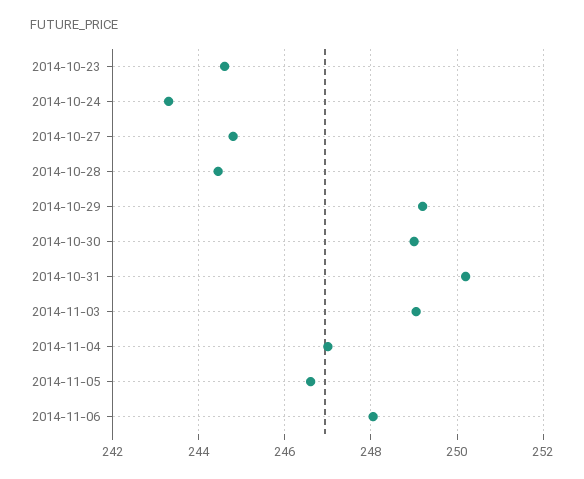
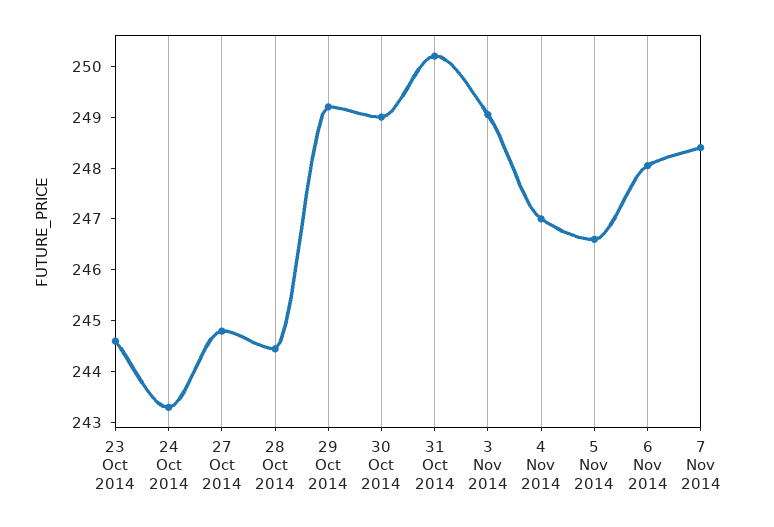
7 Nov 2014: none -> 248.4

